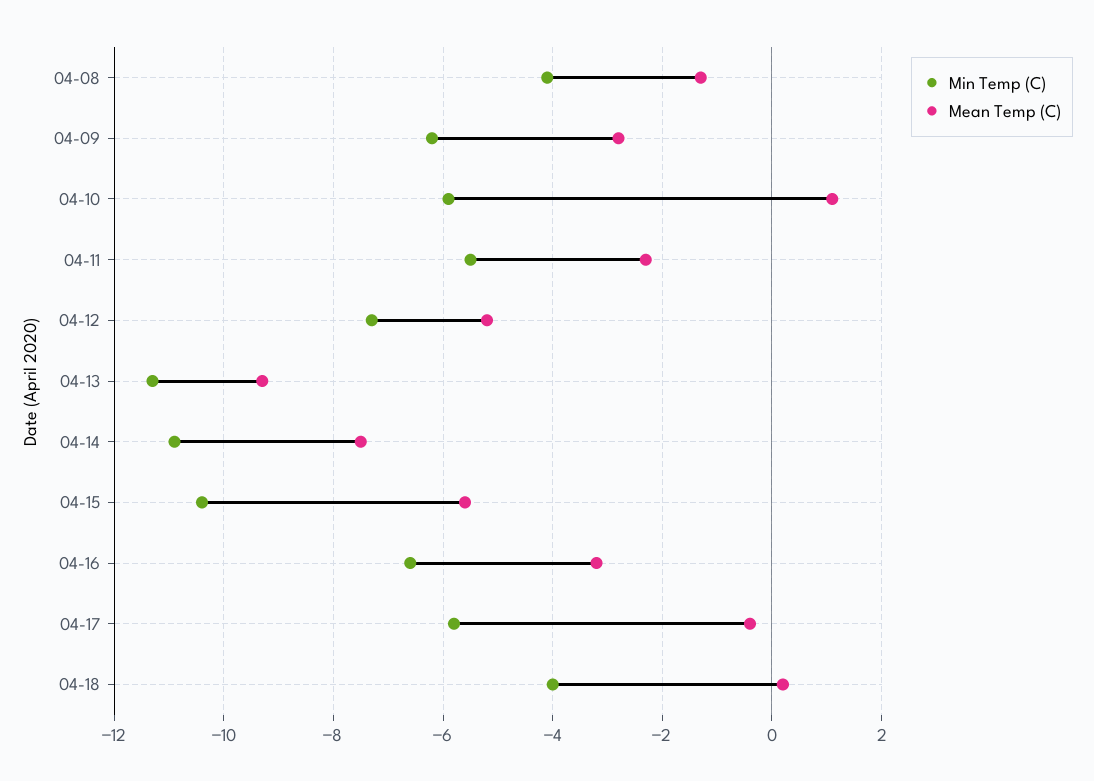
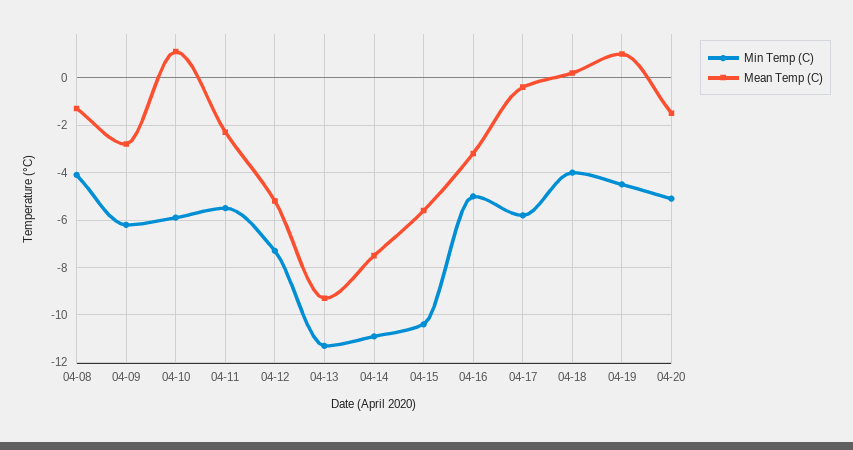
Min Temp (C), 04-16: -6.5 -> -5
Min Temp (C), 04-19: none -> -4.5
Mean Temp (C), 04-19: none -> 1
Min Temp (C), 04-20: none -> -5
Mean Temp (C), 04-20: none -> -1.5

